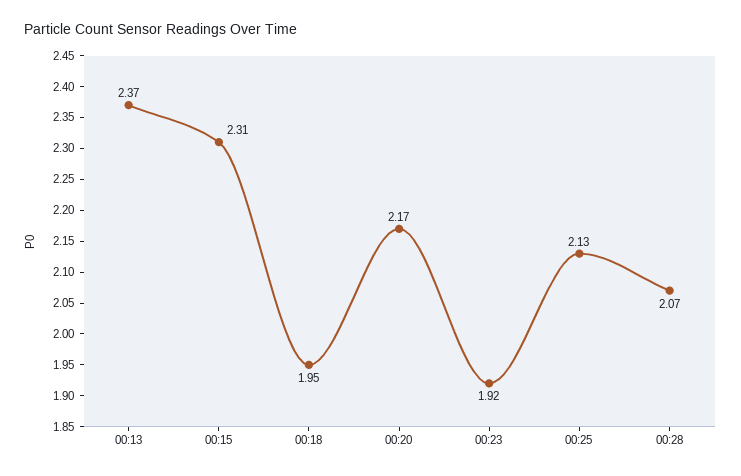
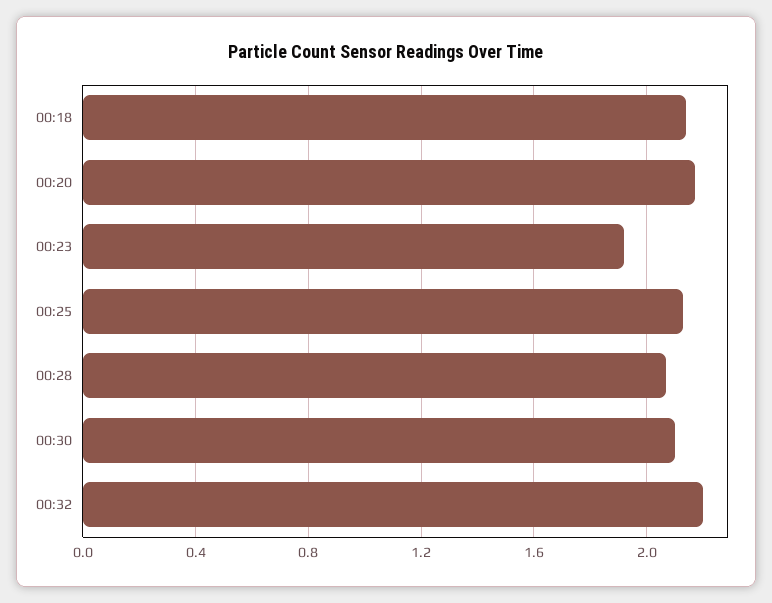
00:13: 2.37 -> none
00:15: 2.31 -> none
00:18: 1.95 -> 2.15
00:30: none -> 2.1
00:32: none -> 2.2

